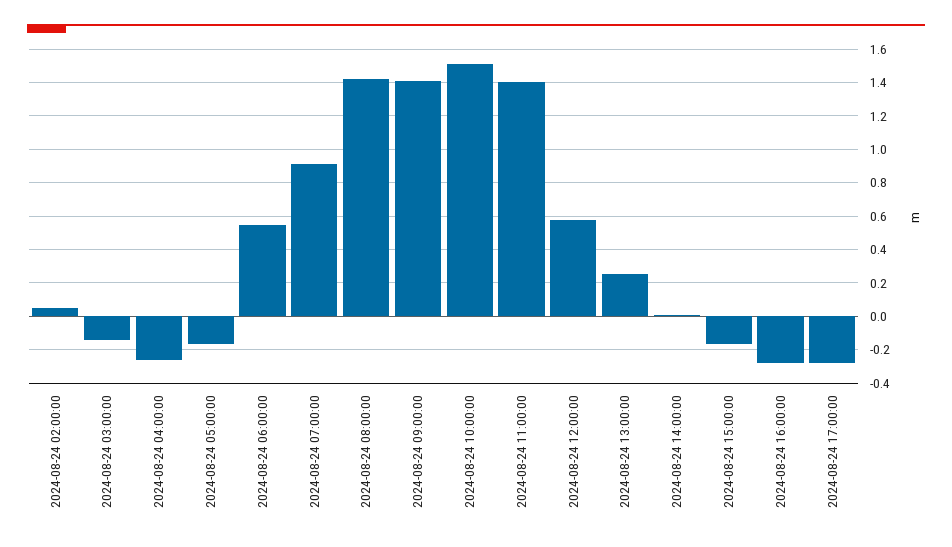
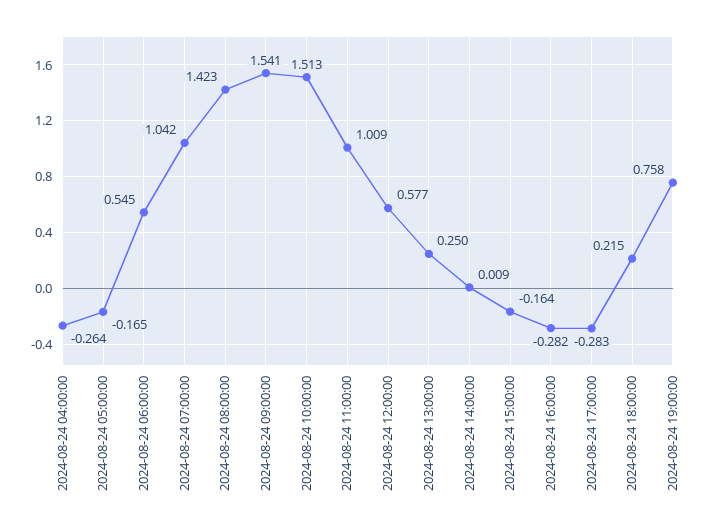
2024-08-24 02:00:00: 0.05 -> none
2024-08-24 03:00:00: -0.15 -> none
2024-08-24 07:00:00: 0.9 -> 1.042
2024-08-24 09:00:00: 1.4 -> 1.541
2024-08-24 11:00:00: 1.4 -> 1.009
2024-08-24 18:00:00: none -> 0.215
2024-08-24 19:00:00: none -> 0.758

